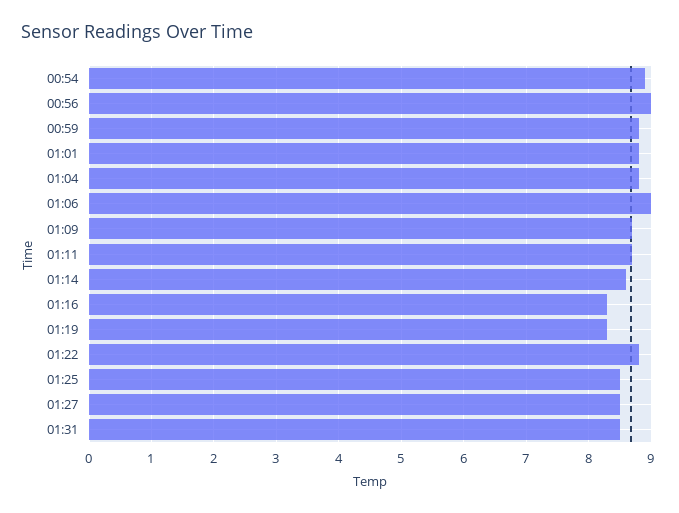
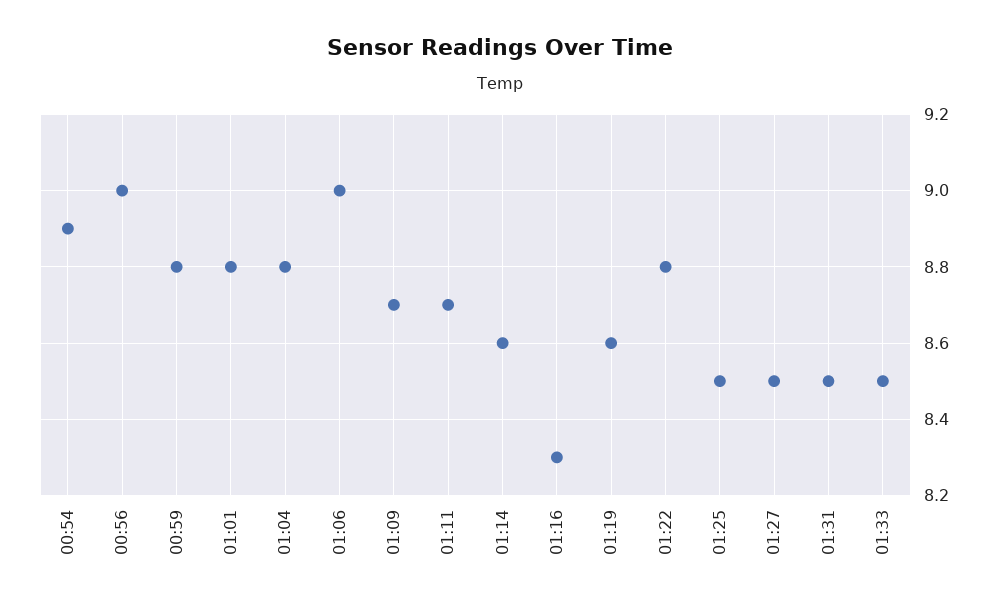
01:19: 8.3 -> 8.6
01:33: none -> 8.5

